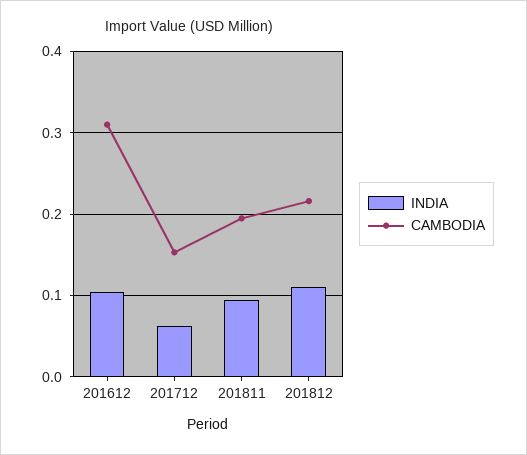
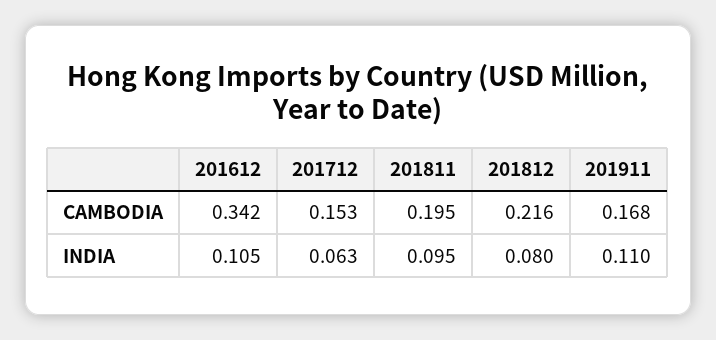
CAMBODIA, 201612: 0.31 -> 0.342
INDIA, 201812: 0.11 -> 0.08
CAMBODIA, 201911: none -> 0.168
INDIA, 201911: none -> 0.11

